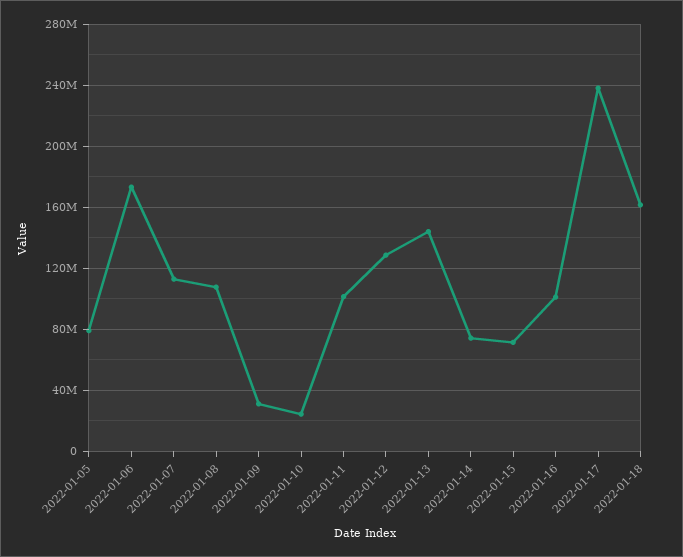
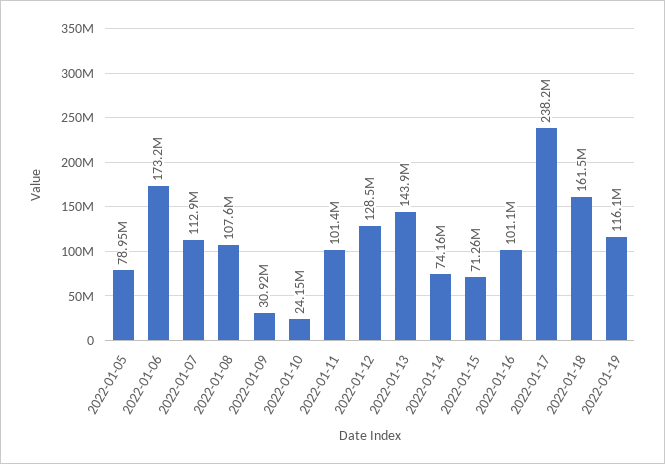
2022-01-19: none -> 116100000

